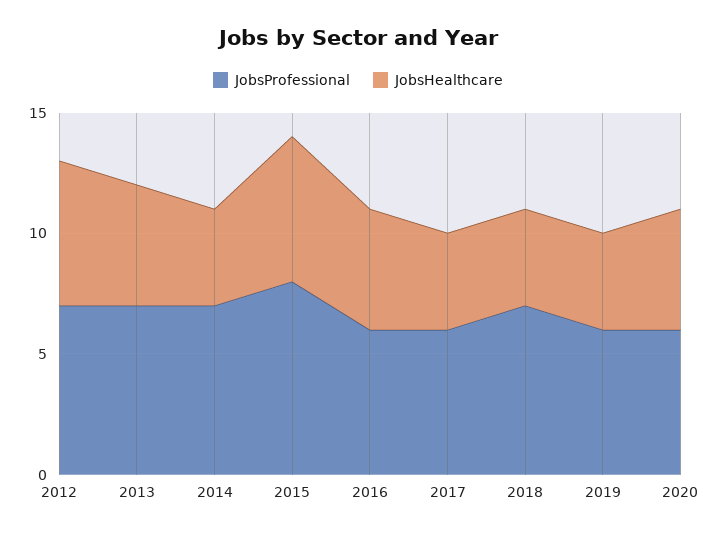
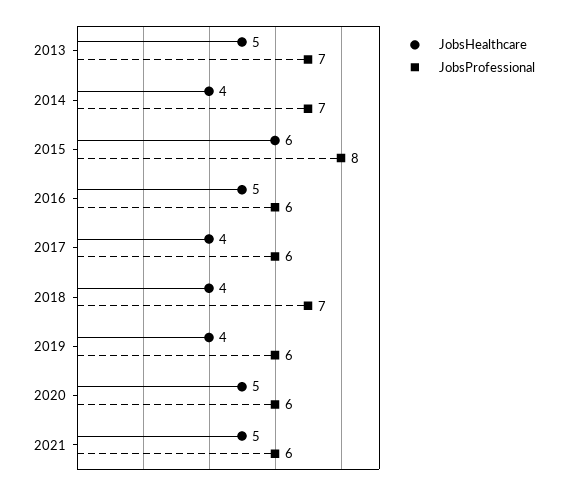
JobsProfessional, 2012: 7 -> none
JobsHealthcare, 2012: 6 -> none
JobsHealthcare, 2021: none -> 5
JobsProfessional, 2021: none -> 6

